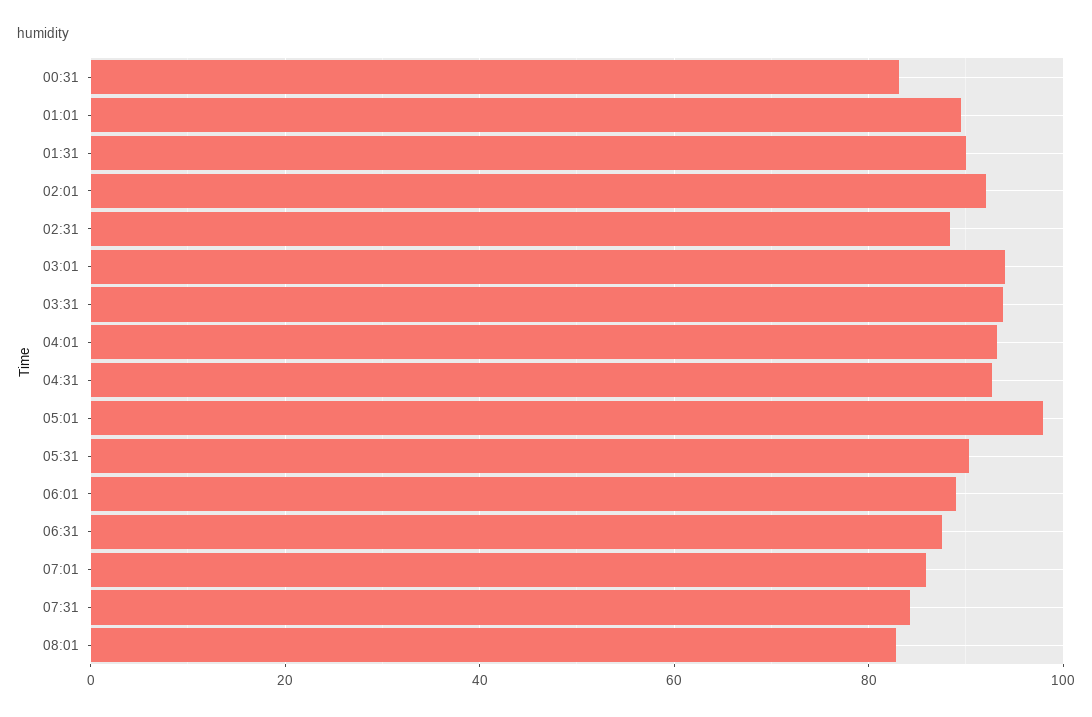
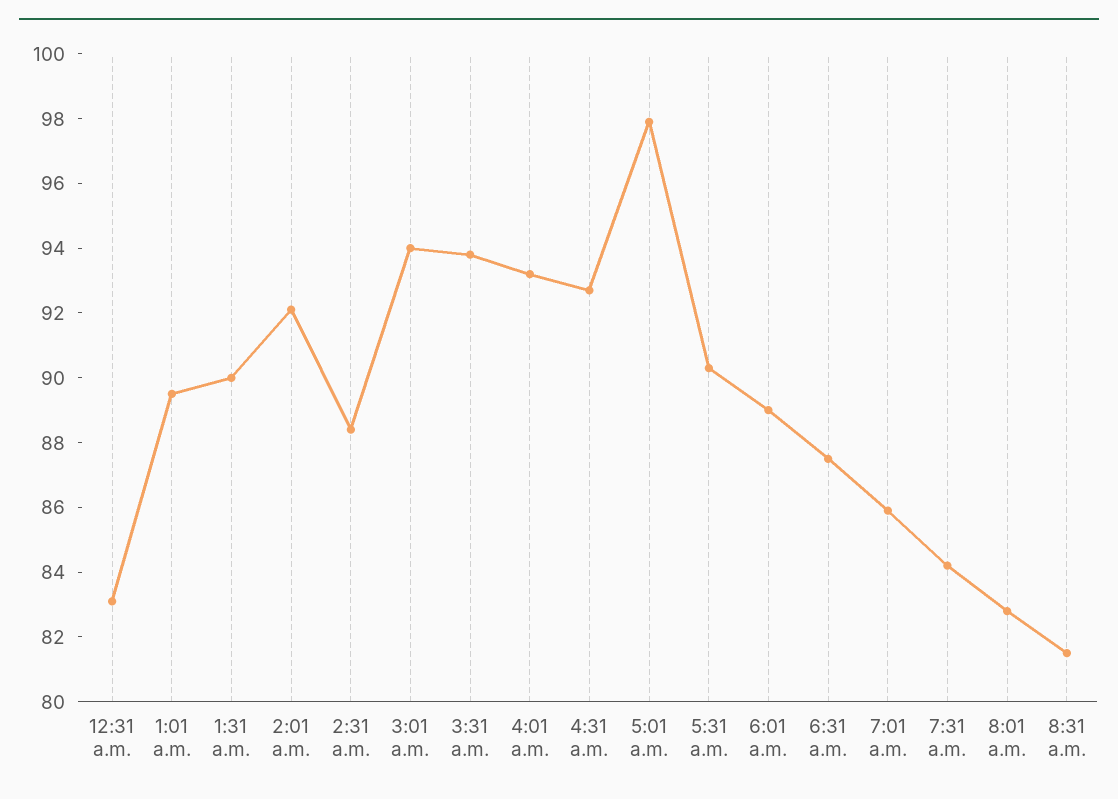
8:31 a.m.: none -> 81.5

